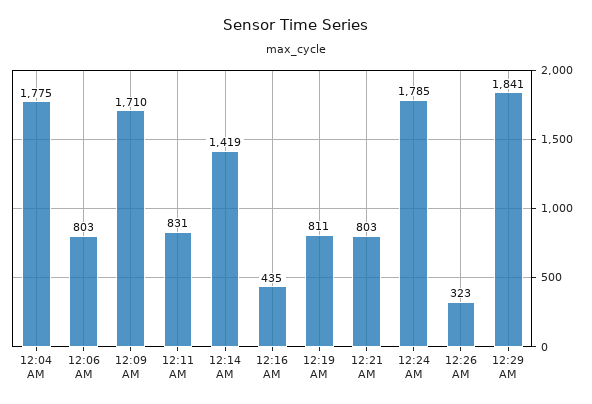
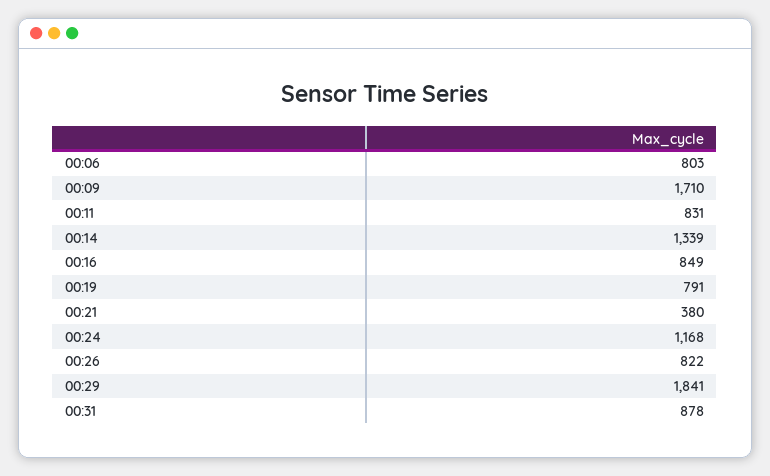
12:04 AM: 1775 -> none
12:14 AM: 1419 -> 1339
12:16 AM: 435 -> 849
12:19 AM: 811 -> 791
12:21 AM: 803 -> 380
12:24 AM: 1785 -> 1168
12:26 AM: 323 -> 822
00:31: none -> 878

